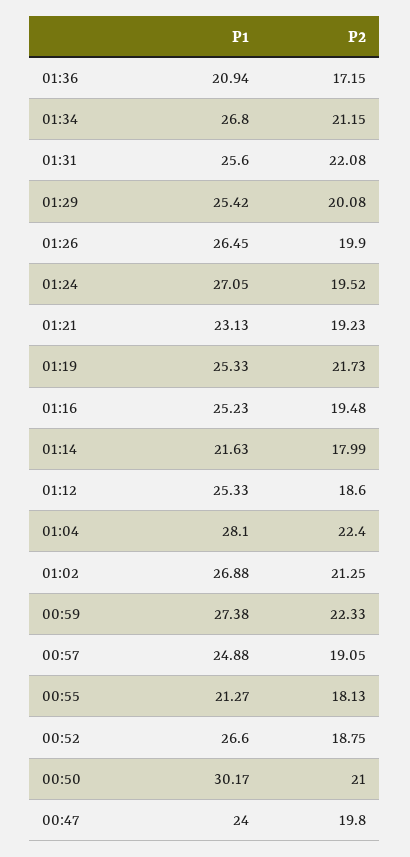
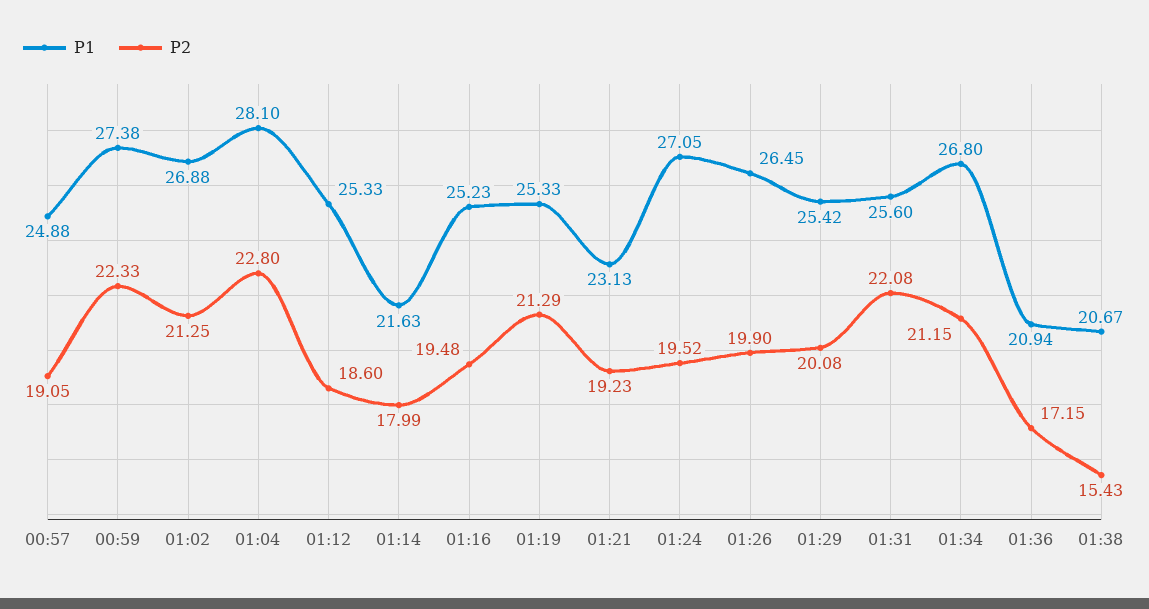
P2, 01:19: 21.73 -> 21.29
P2, 01:04: 22.4 -> 22.8
P1, 00:55: 21.27 -> none
P2, 00:55: 18.13 -> none
P1, 00:52: 26.6 -> none
P2, 00:52: 18.75 -> none
P1, 00:50: 30.17 -> none
P2, 00:50: 21 -> none
P1, 00:47: 24 -> none
P2, 00:47: 19.8 -> none
P1, 01:38: none -> 20.67
P2, 01:38: none -> 15.43

